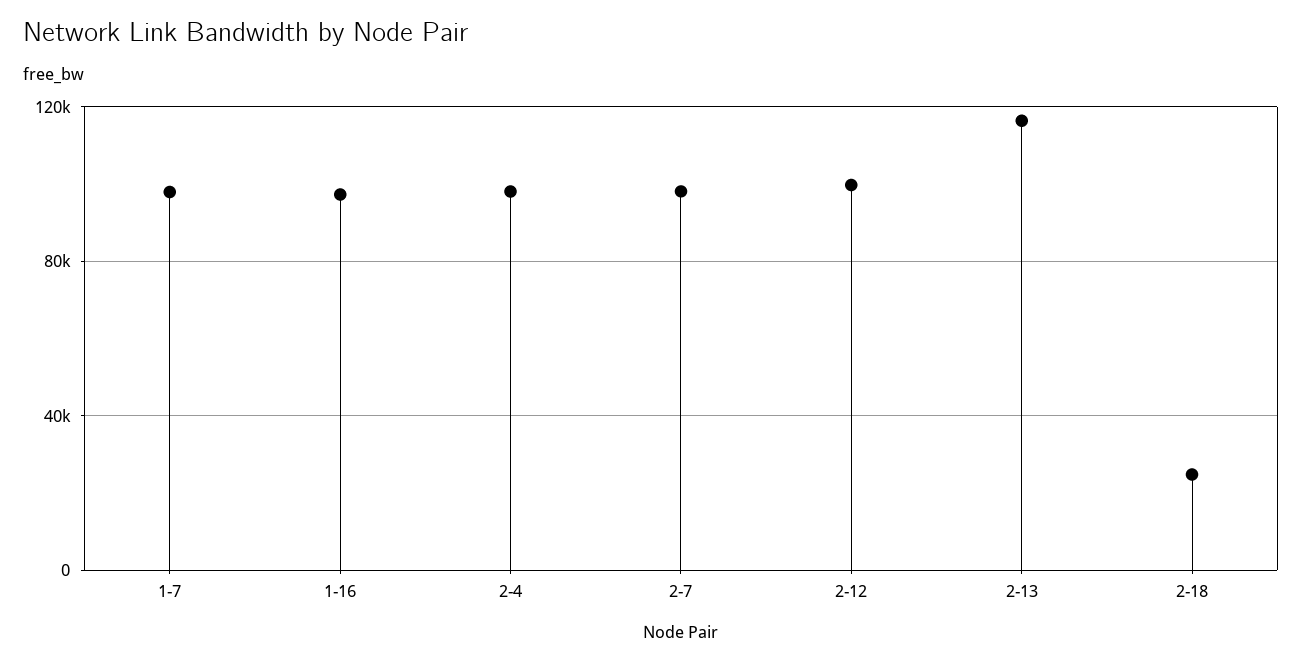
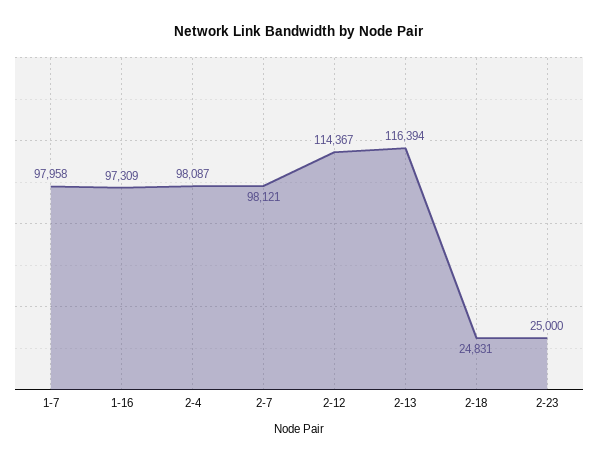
2-12: 100000 -> 114367
2-23: none -> 25000

